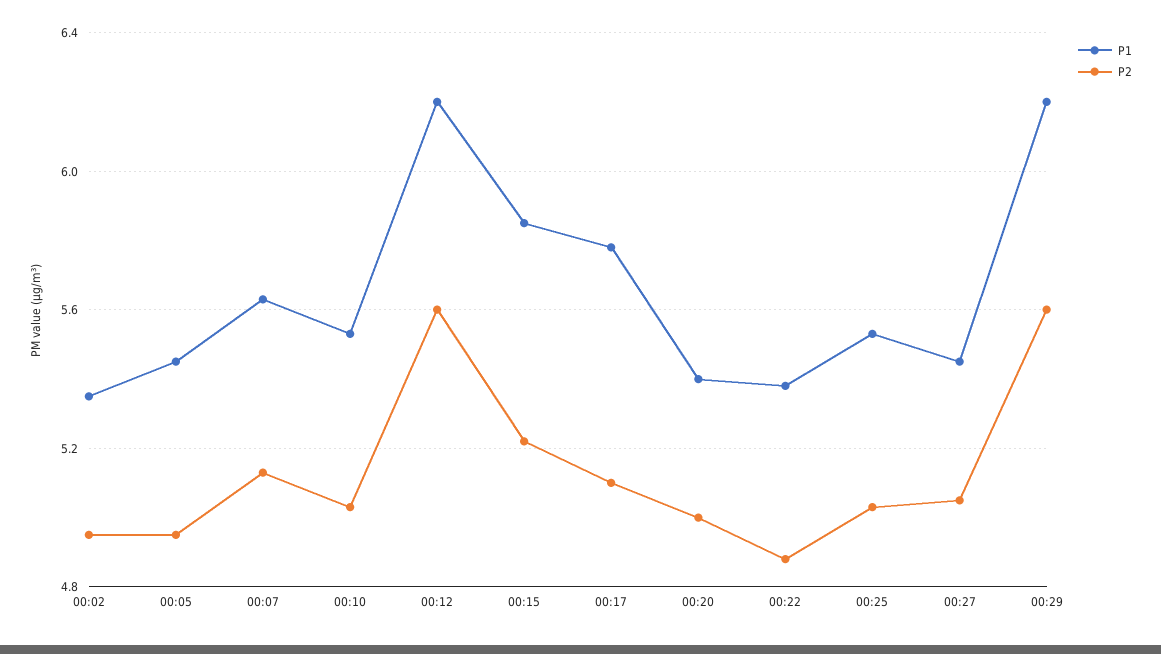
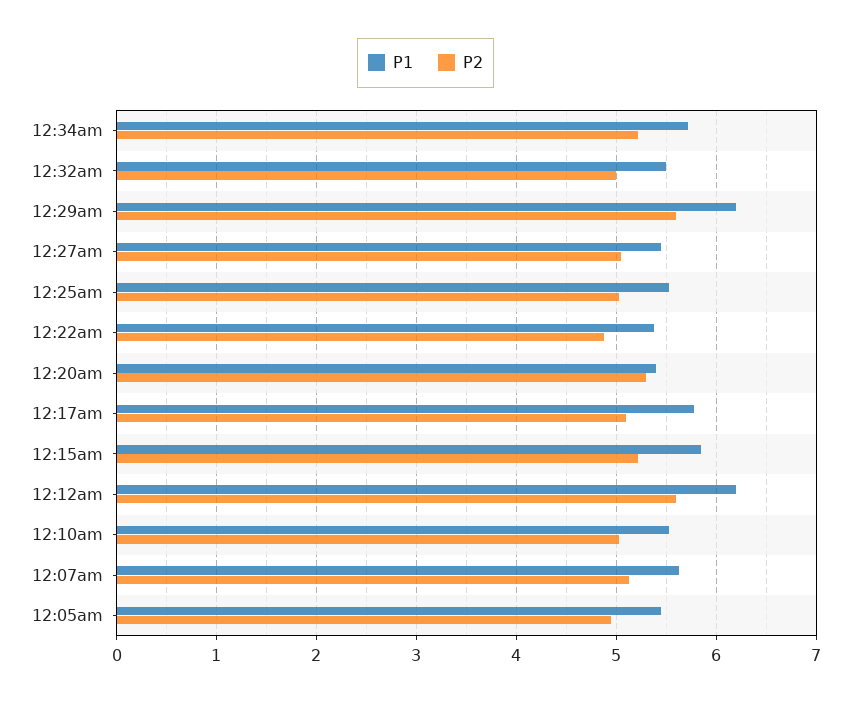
P1, 00:02: 5.35 -> none
P2, 00:02: 4.95 -> none
P2, 00:20: 5 -> 5.3
P1, 12:34am: none -> 5.7
P2, 12:34am: none -> 5.2
P1, 12:32am: none -> 5.5
P2, 12:32am: none -> 5

